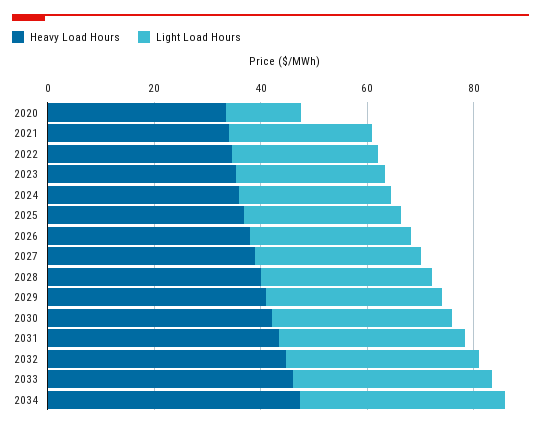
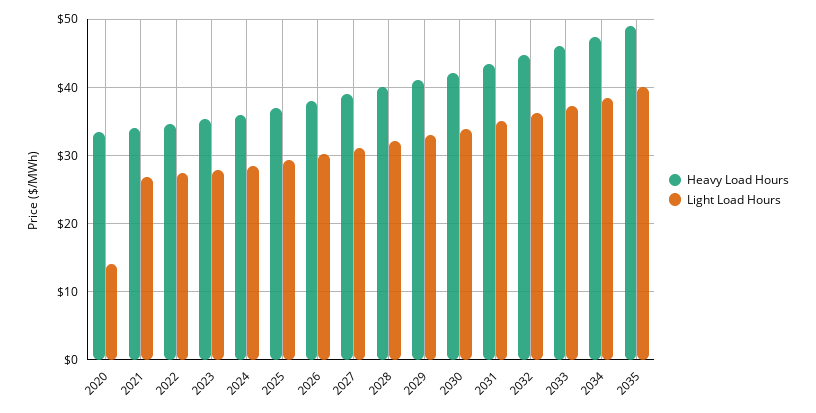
Heavy Load Hours, 2035: none -> 49
Light Load Hours, 2035: none -> 40

